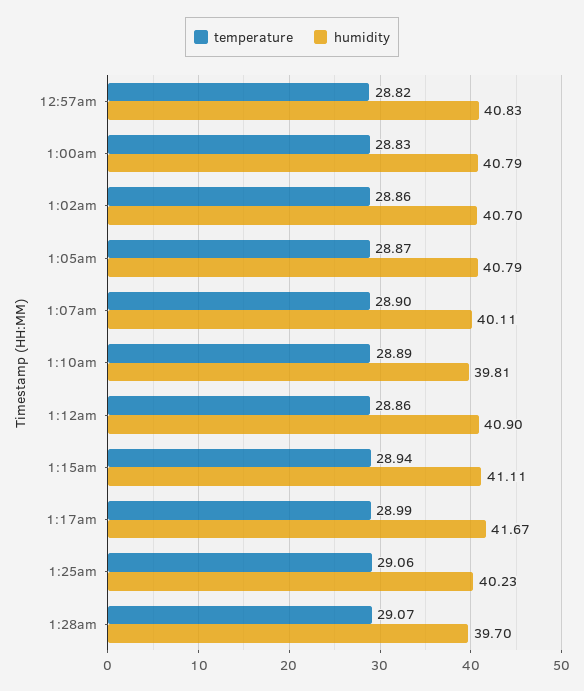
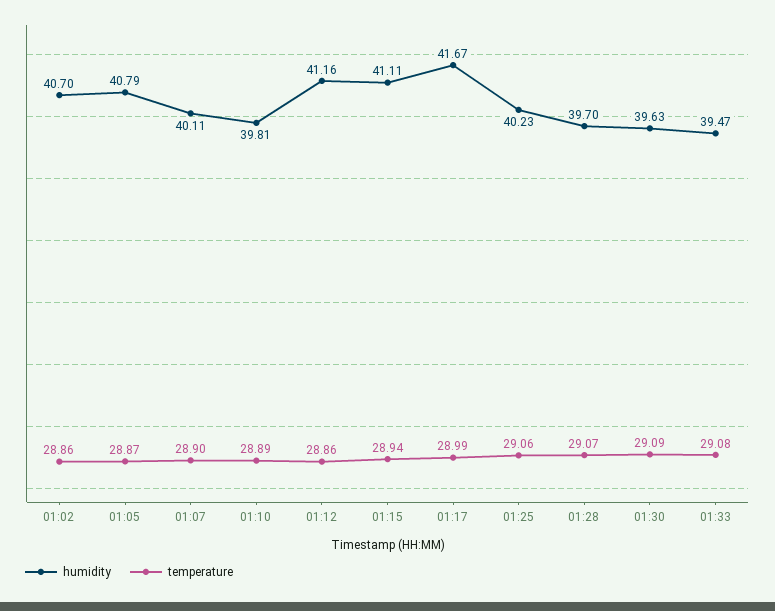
temperature, 12:57am: 28.82 -> none
humidity, 12:57am: 40.83 -> none
temperature, 1:00am: 28.83 -> none
humidity, 1:00am: 40.79 -> none
humidity, 1:12am: 40.9 -> 41.16
humidity, 01:30: none -> 39.63
temperature, 01:30: none -> 29.09
humidity, 01:33: none -> 39.47
temperature, 01:33: none -> 29.08

